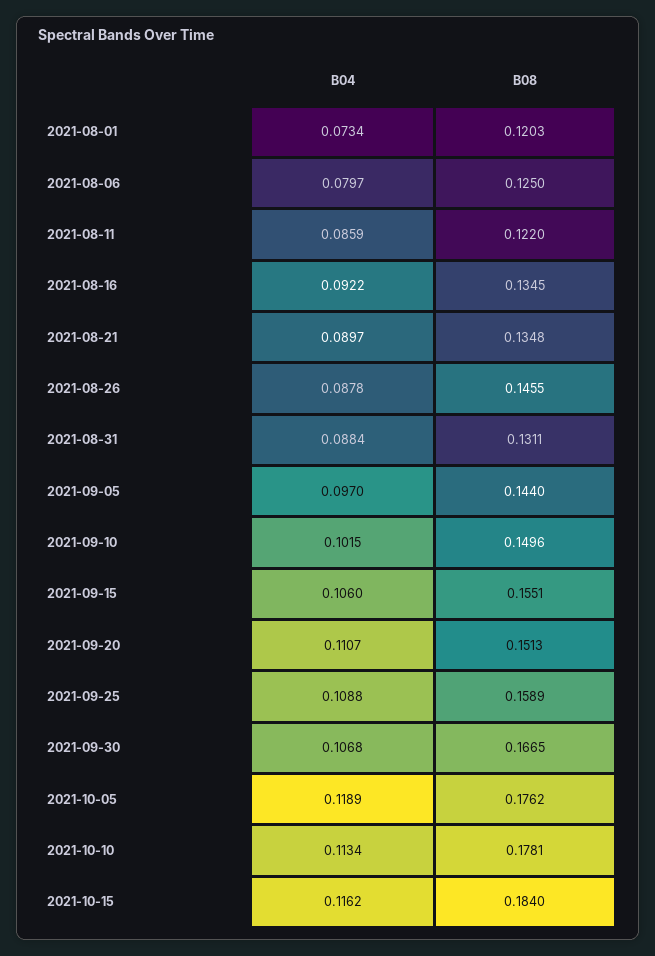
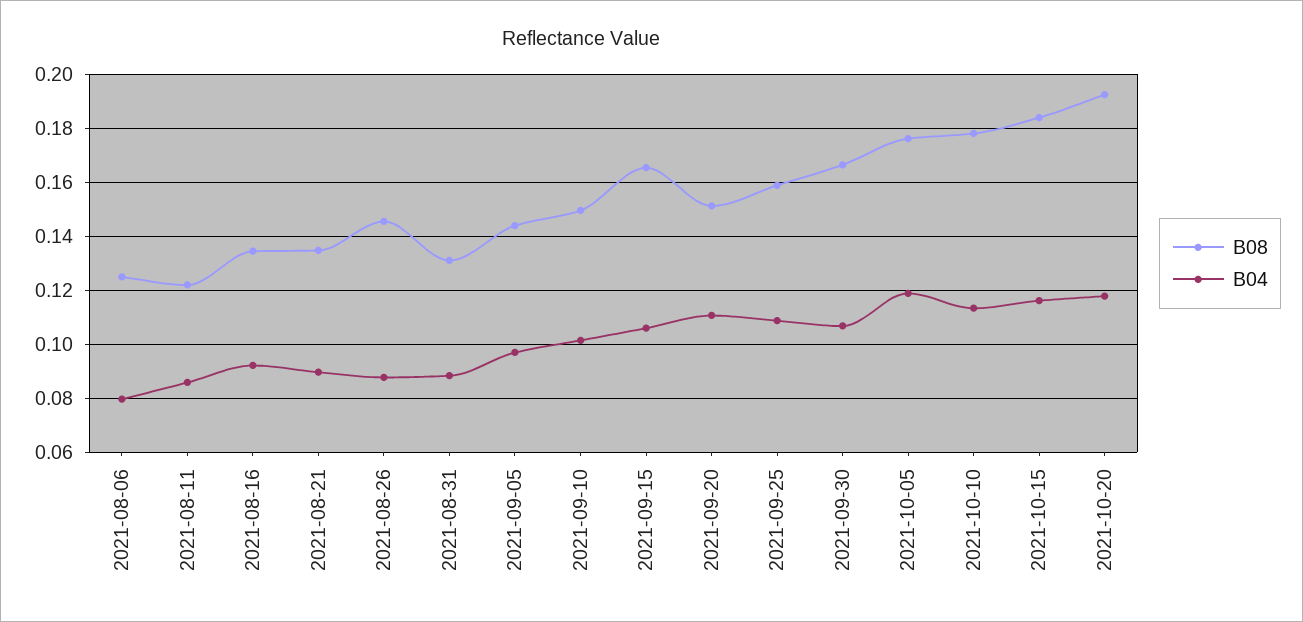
B04, 2021-08-01: 0.0734 -> none
B08, 2021-08-01: 0.1203 -> none
B08, 2021-09-15: 0.1551 -> 0.165
B08, 2021-10-20: none -> 0.1925
B04, 2021-10-20: none -> 0.1175

